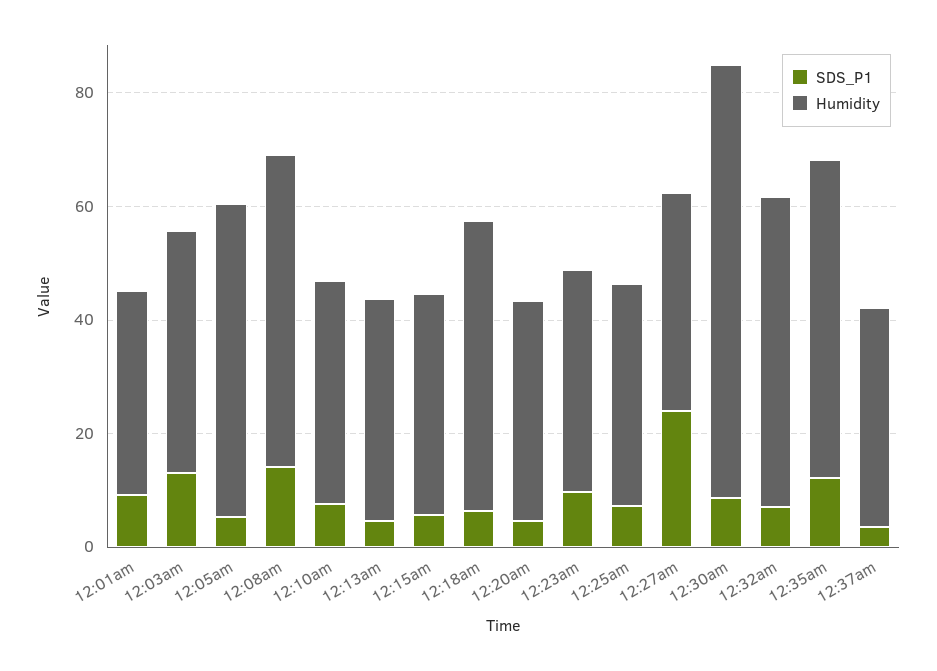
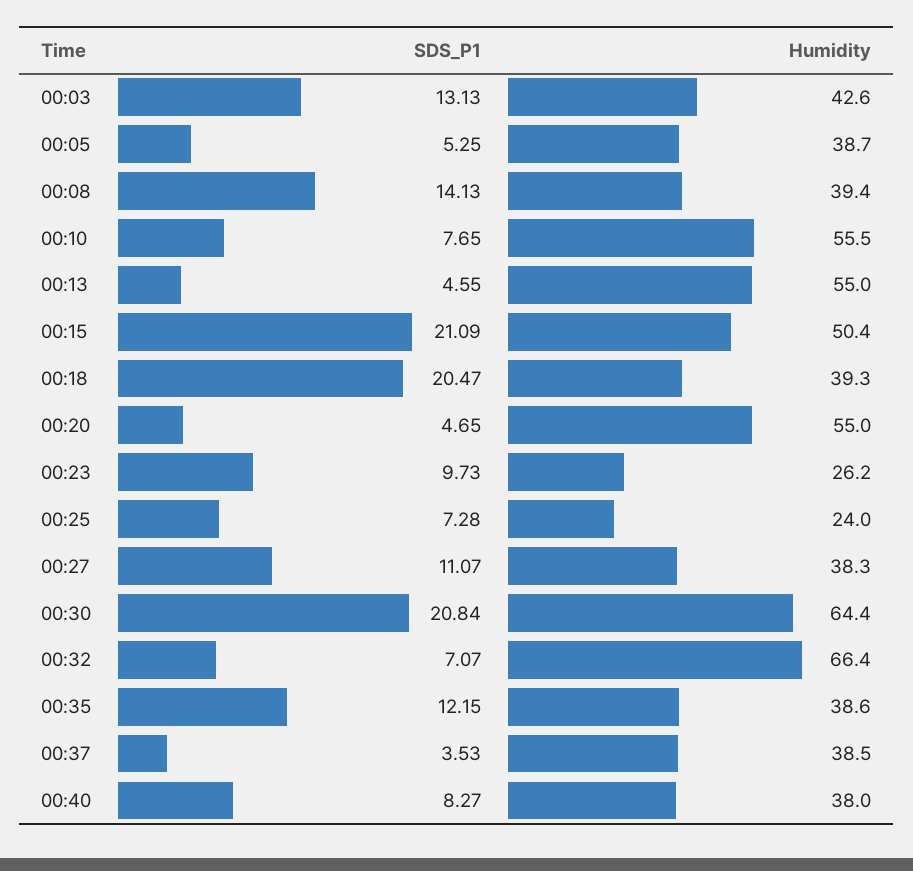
SDS_P1, 12:01am: 10 -> none
Humidity, 12:01am: 35 -> none
Humidity, 12:05am: 55 -> 38.7
Humidity, 12:08am: 55 -> 39.4
Humidity, 12:10am: 40 -> 55.5
Humidity, 12:13am: 40 -> 55
SDS_P1, 12:15am: 5 -> 21.09
Humidity, 12:15am: 40 -> 50.4
SDS_P1, 12:18am: 5 -> 20.47
Humidity, 12:18am: 50 -> 39.3
Humidity, 12:20am: 40 -> 55
Humidity, 12:23am: 40 -> 26.2
Humidity, 12:25am: 40 -> 24
SDS_P1, 12:27am: 25 -> 11.07
SDS_P1, 12:30am: 10 -> 20.84
Humidity, 12:30am: 75 -> 64.4
Humidity, 12:32am: 55 -> 66.4
Humidity, 12:35am: 55 -> 38.6
SDS_P1, 00:40: none -> 8.27
Humidity, 00:40: none -> 38

